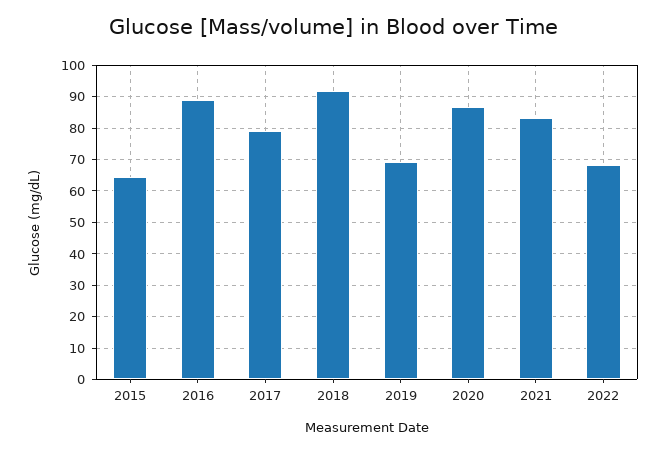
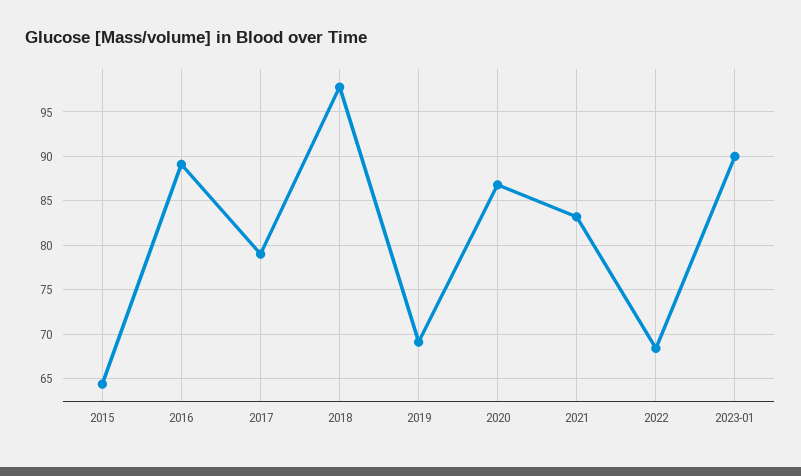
2018: 92 -> 98
2023-01: none -> 90

